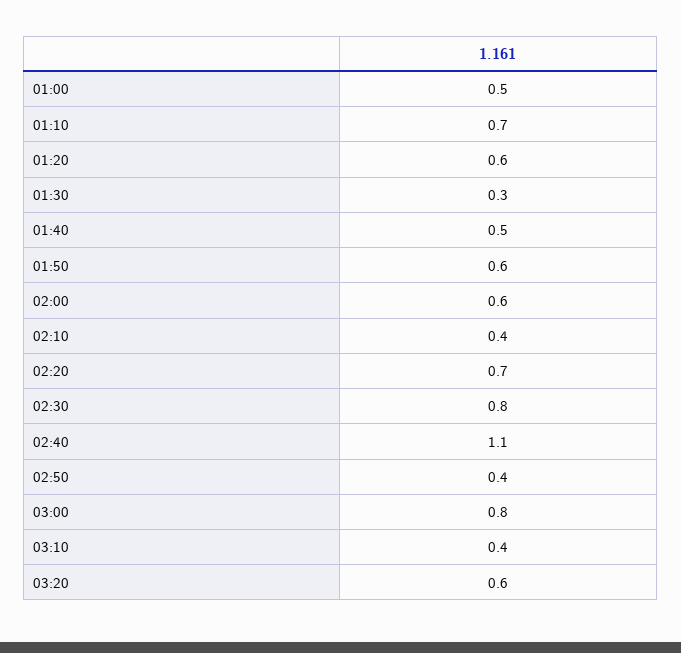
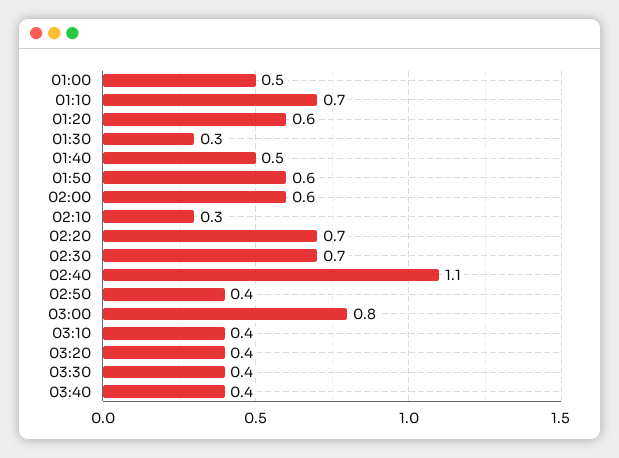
02:10: 0.4 -> 0.3
02:30: 0.8 -> 0.7
03:20: 0.6 -> 0.4
03:30: none -> 0.4
03:40: none -> 0.4

